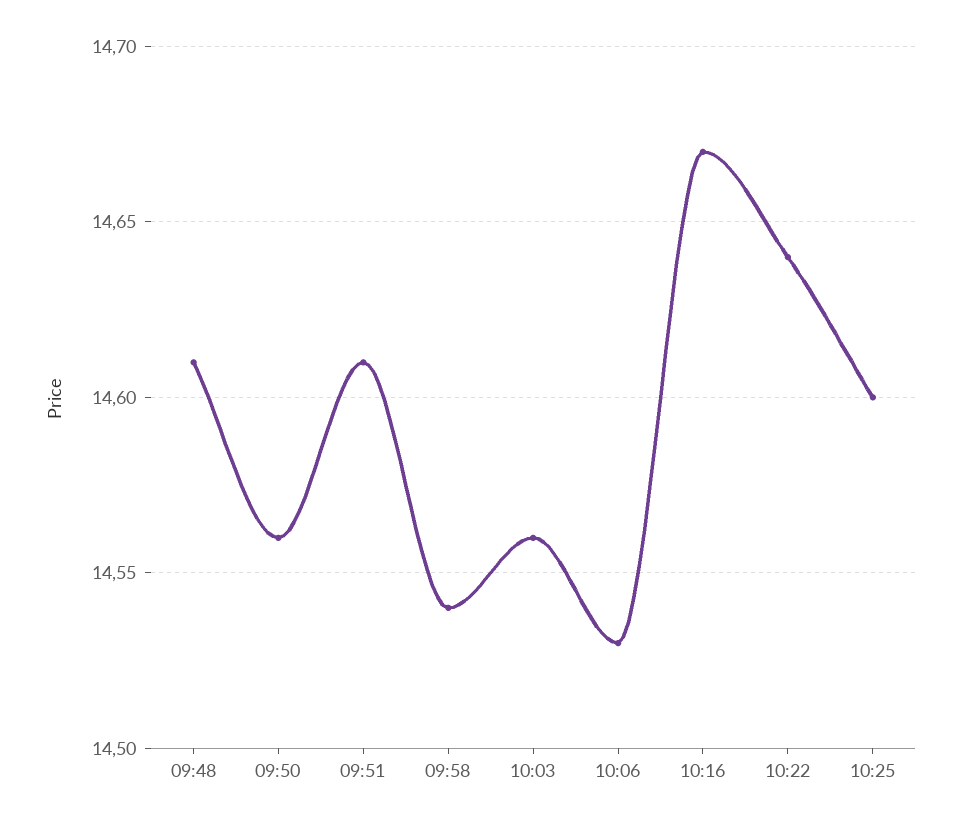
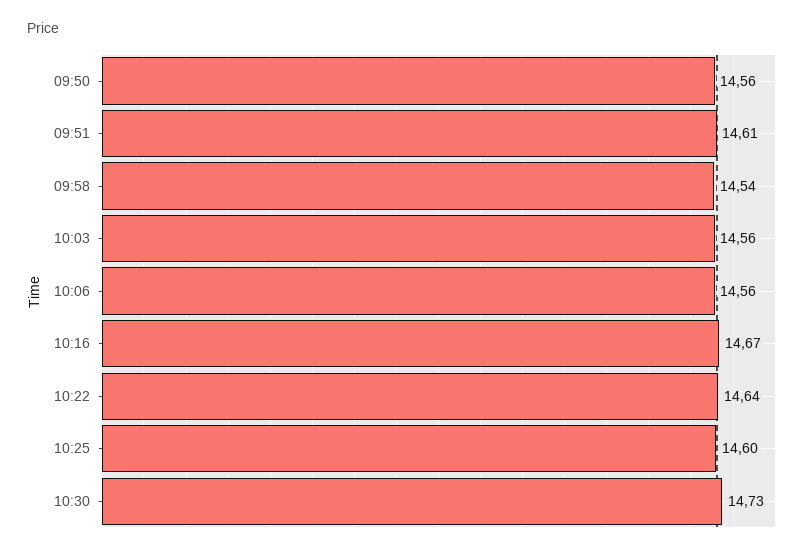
09:48: 14.61 -> none
10:06: 14.53 -> 14.56
10:30: none -> 14.73

